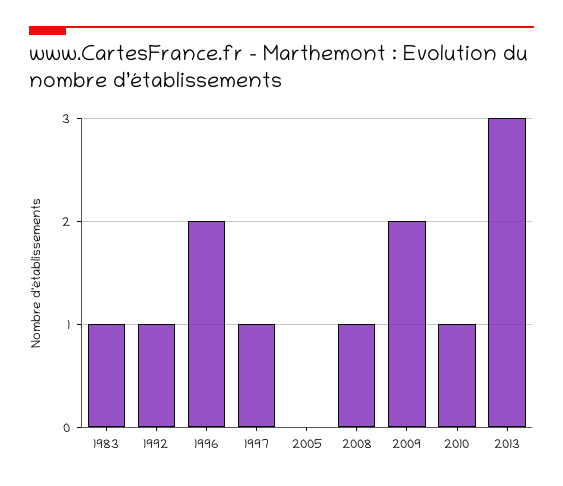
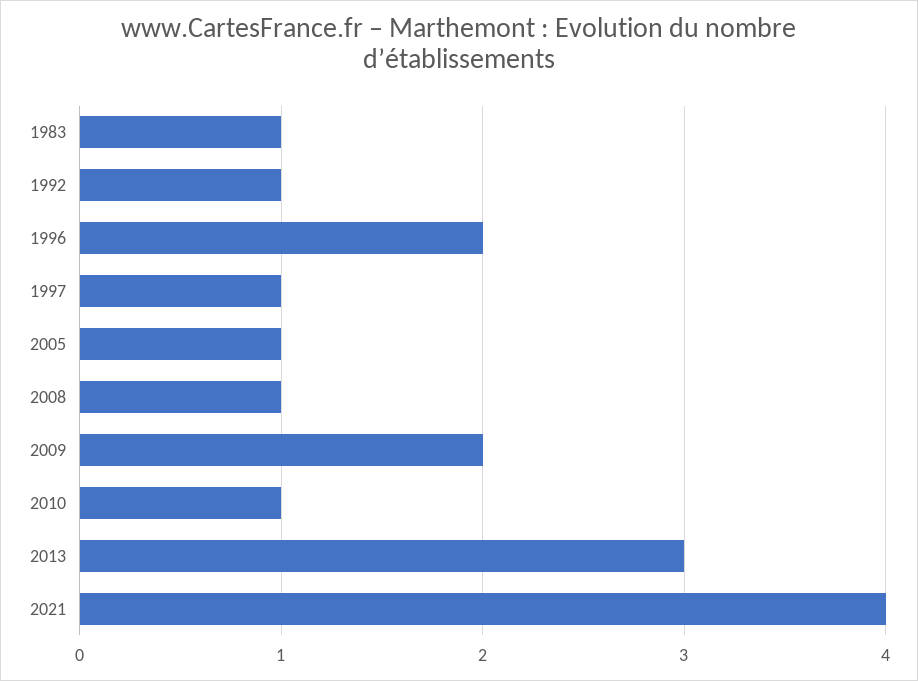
2005: 0 -> 1
2021: none -> 4

